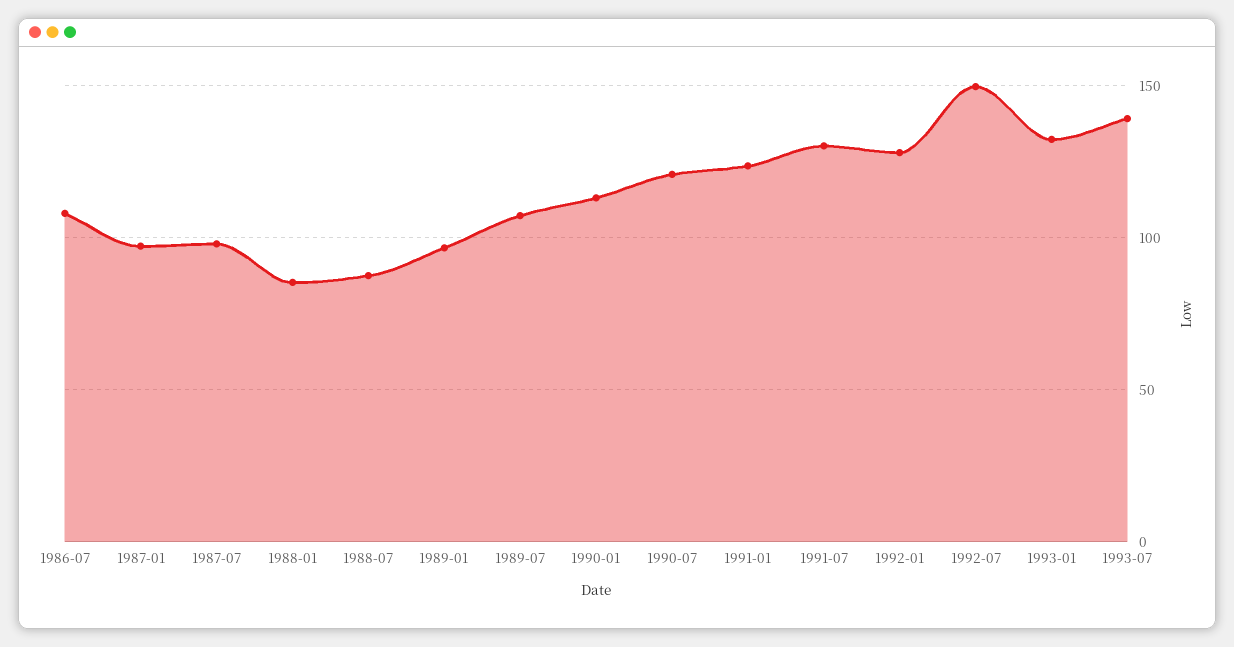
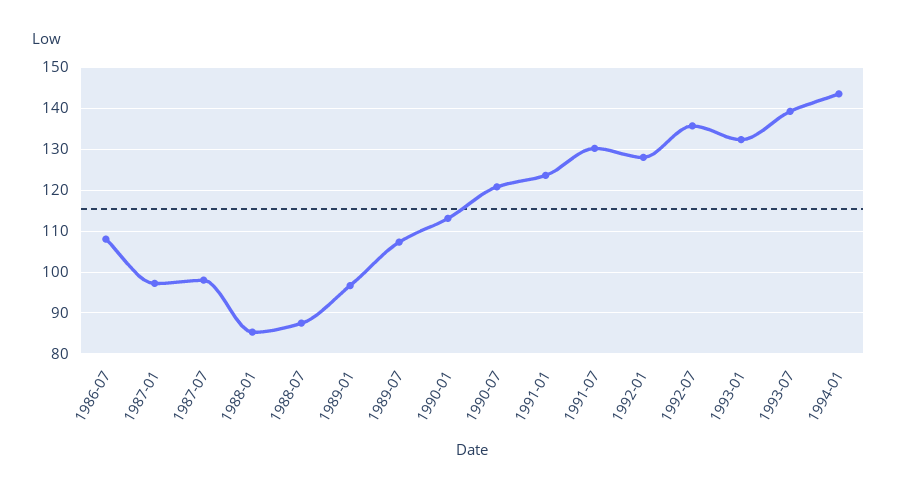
1992-07: 150 -> 136
1994-01: none -> 144

